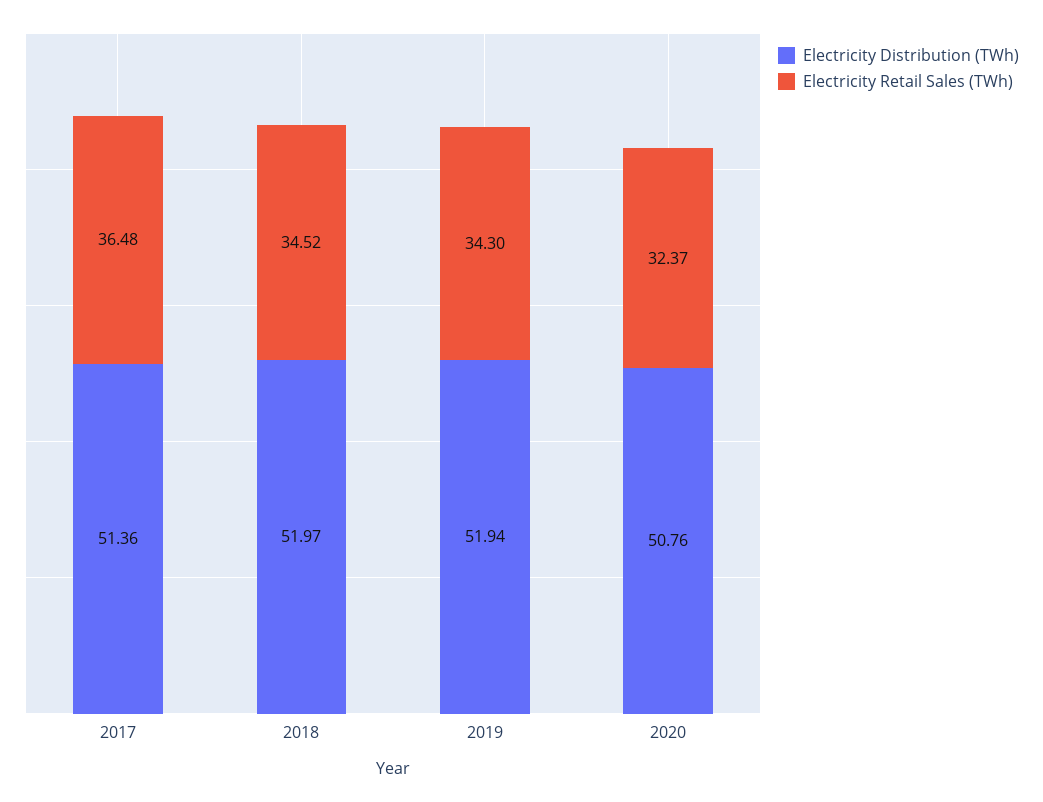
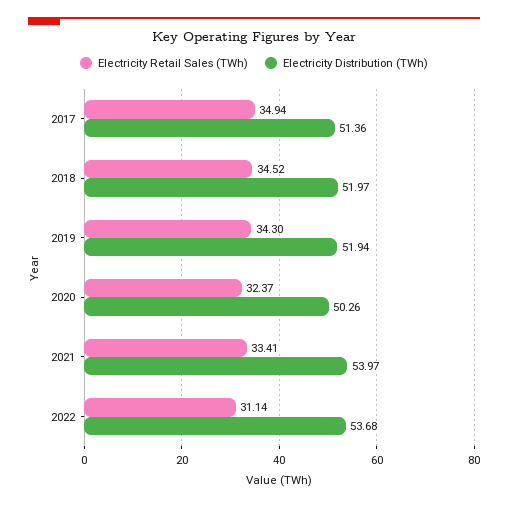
Electricity Retail Sales (TWh), 2017: 36.48 -> 34.94
Electricity Distribution (TWh), 2020: 50.76 -> 50.26
Electricity Retail Sales (TWh), 2021: none -> 33.41
Electricity Distribution (TWh), 2021: none -> 53.97
Electricity Retail Sales (TWh), 2022: none -> 31.14
Electricity Distribution (TWh), 2022: none -> 53.68

